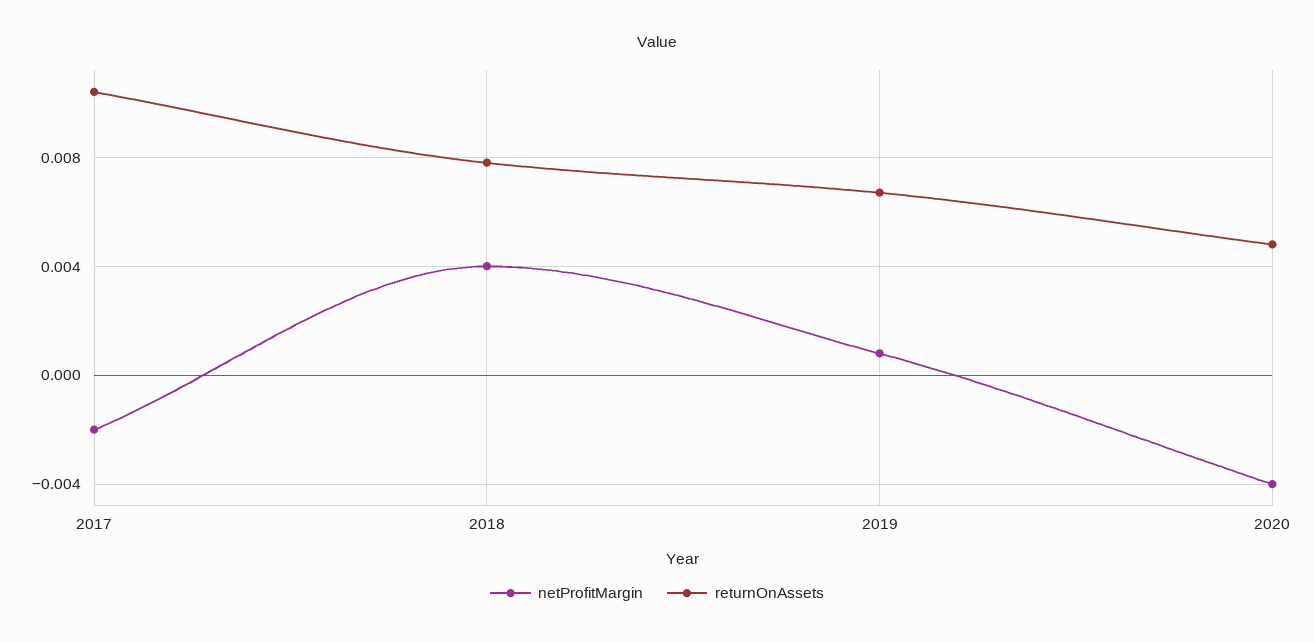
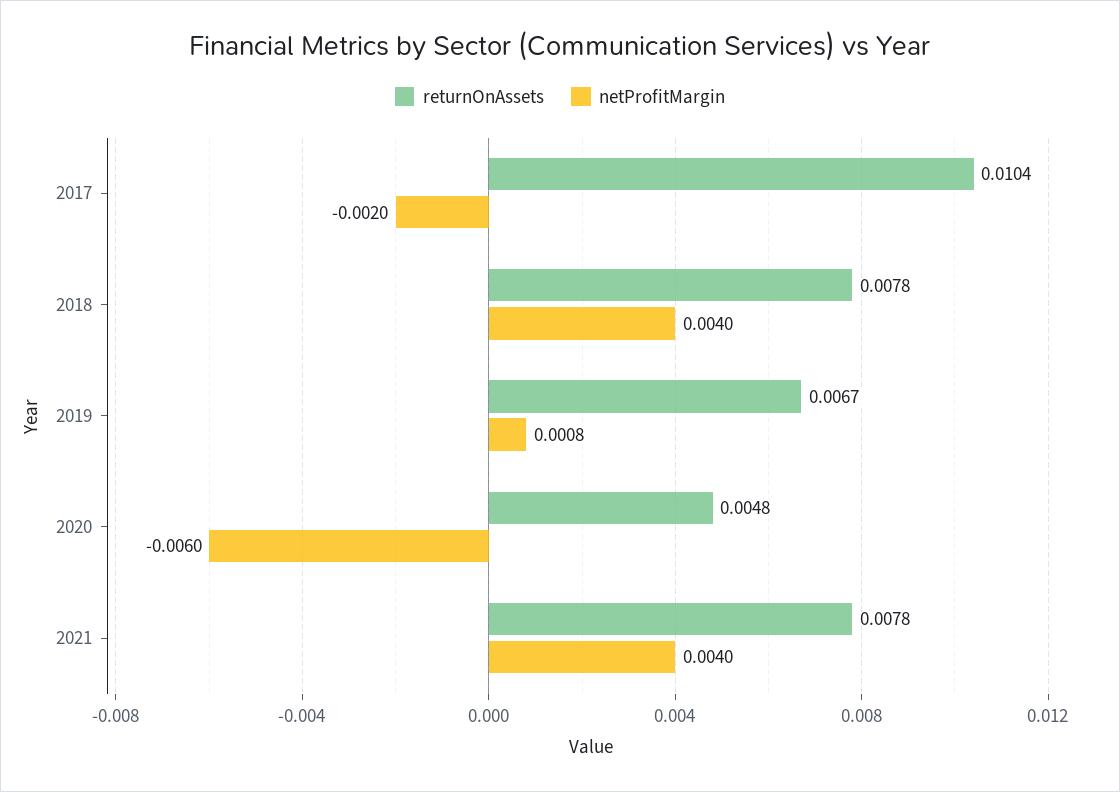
netProfitMargin, 2020: -0.004 -> -0.006
returnOnAssets, 2021: none -> 0.0078
netProfitMargin, 2021: none -> 0.004

